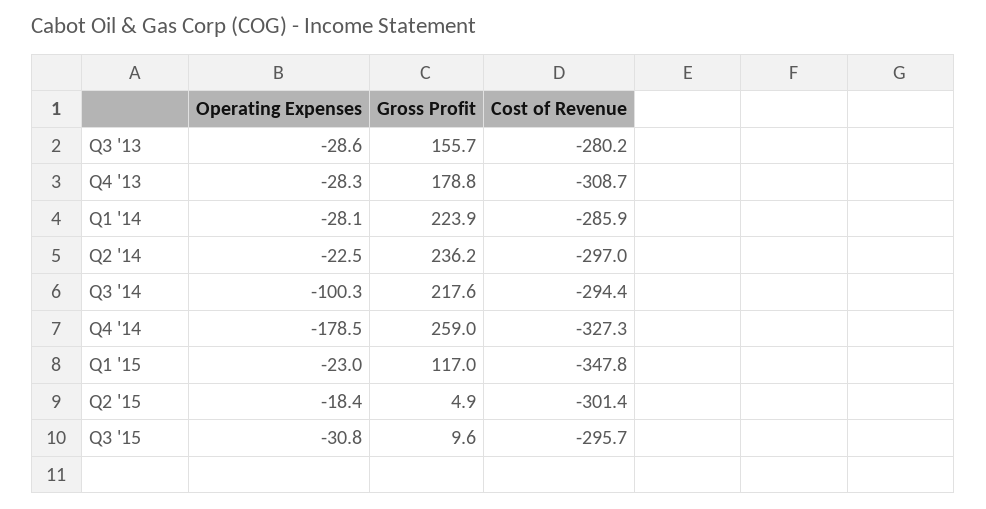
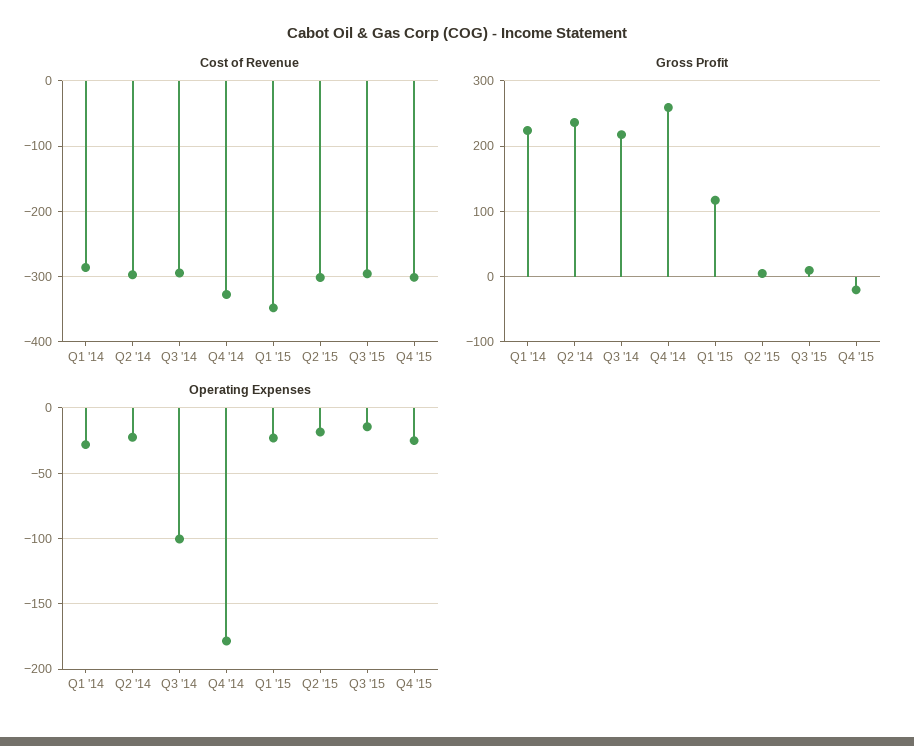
Operating Expenses, Q3 '13: -28.6 -> none
Gross Profit, Q3 '13: 155.7 -> none
Cost of Revenue, Q3 '13: -280.2 -> none
Operating Expenses, Q4 '13: -28.3 -> none
Gross Profit, Q4 '13: 178.8 -> none
Cost of Revenue, Q4 '13: -308.7 -> none
Operating Expenses, Q3 '15: -30.8 -> -15
Cost of Revenue, Q4 '15: none -> -300
Gross Profit, Q4 '15: none -> -20
Operating Expenses, Q4 '15: none -> -25

